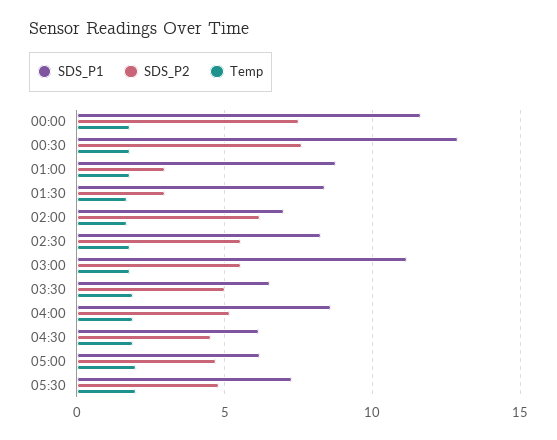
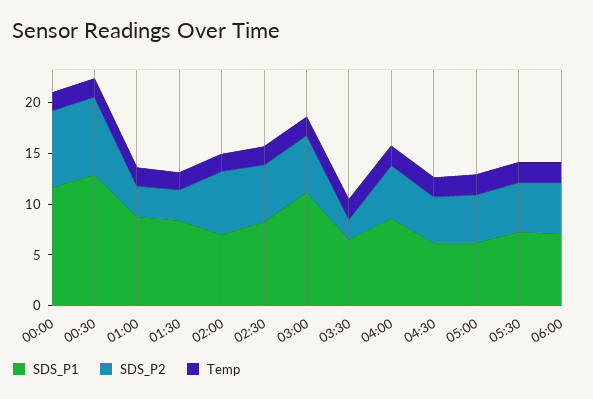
SDS_P2, 03:30: 5 -> 2
SDS_P1, 06:00: none -> 7
SDS_P2, 06:00: none -> 5
Temp, 06:00: none -> 2

